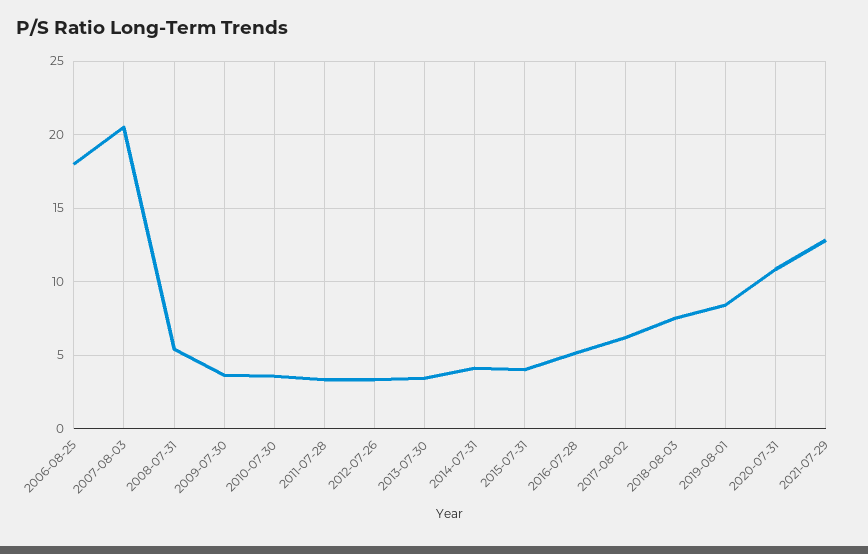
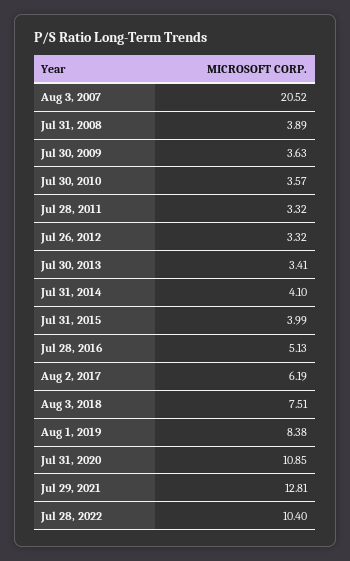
2006-08-25: 18 -> none
2008-07-31: 5.5 -> 3.89
Jul 28, 2022: none -> 10.4

